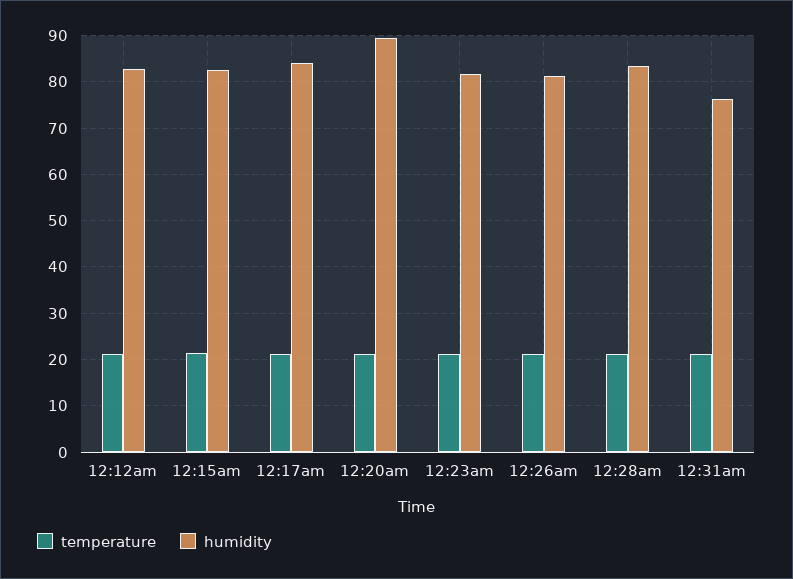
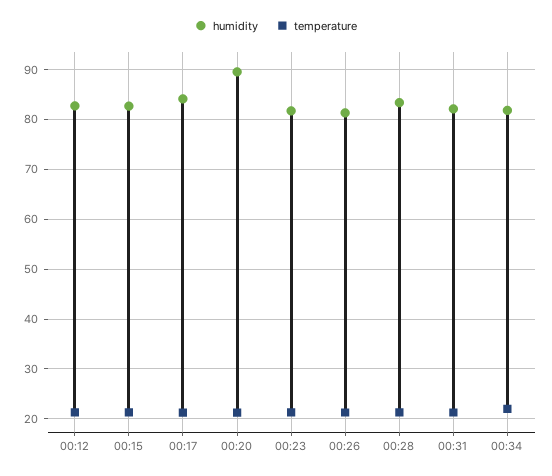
humidity, 12:31am: 76 -> 82
humidity, 00:34: none -> 82
temperature, 00:34: none -> 22

